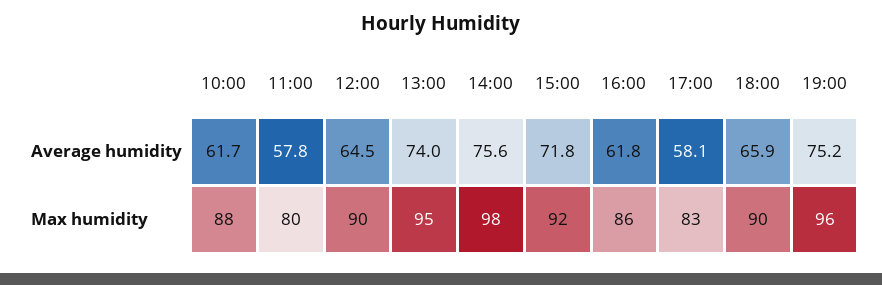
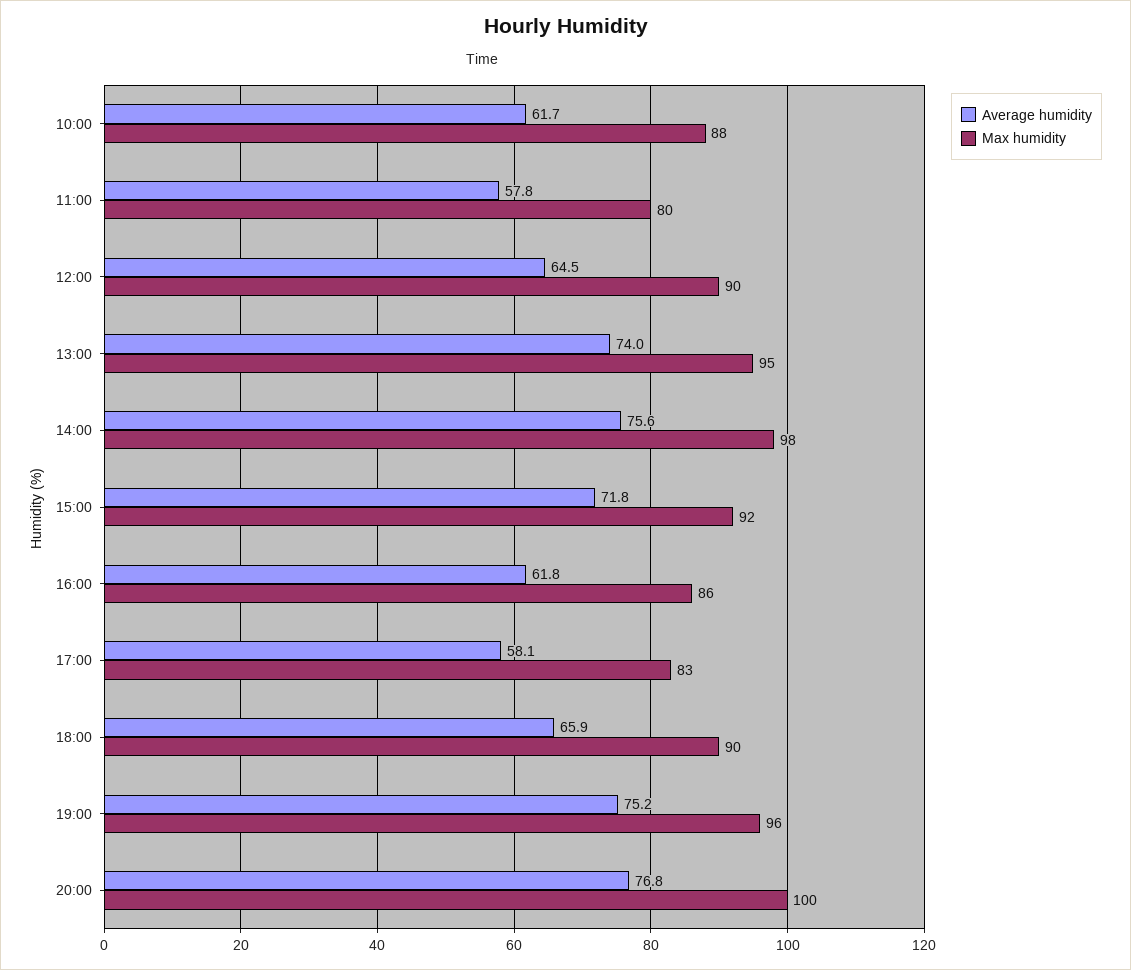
Average humidity, 20:00: none -> 76.8
Max humidity, 20:00: none -> 100

